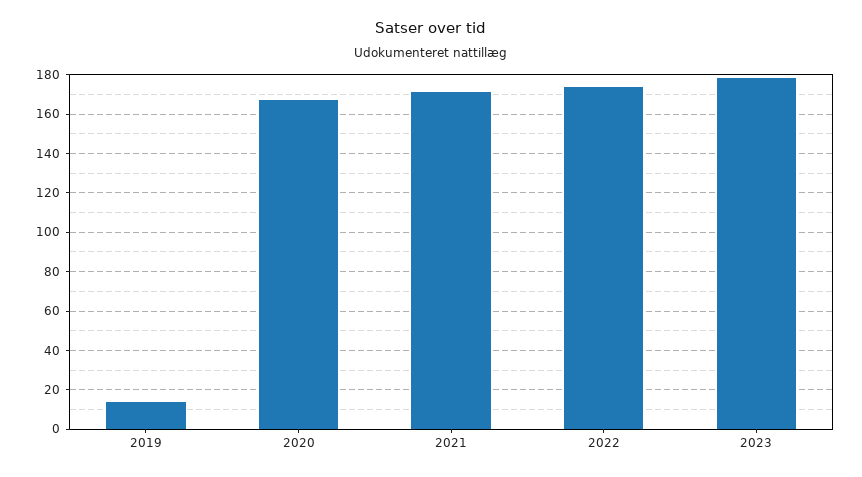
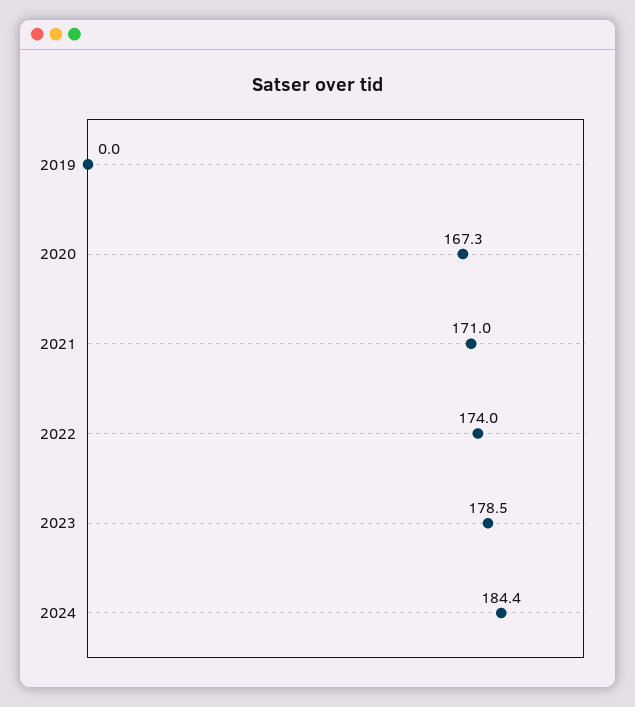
2019: 15 -> 0
2024: none -> 184.4

